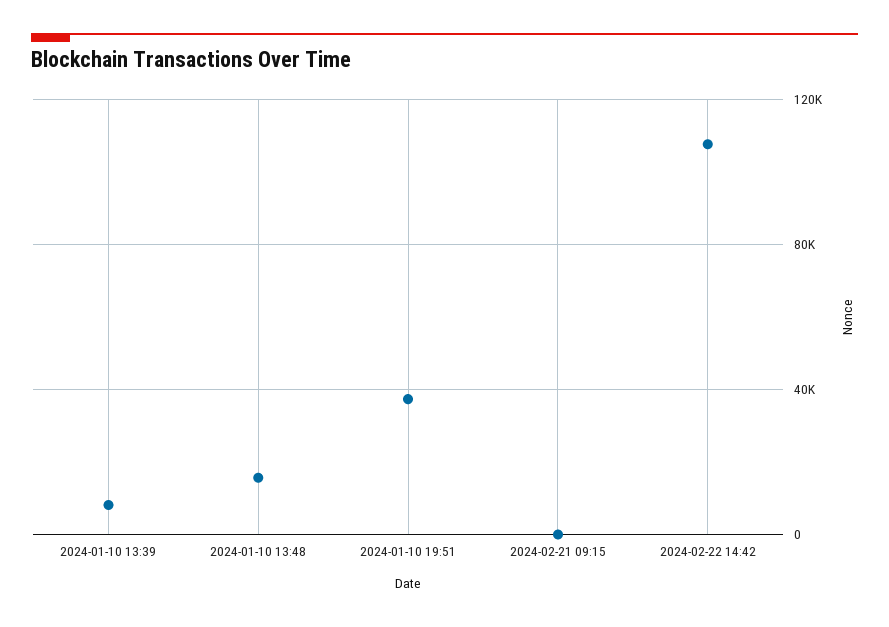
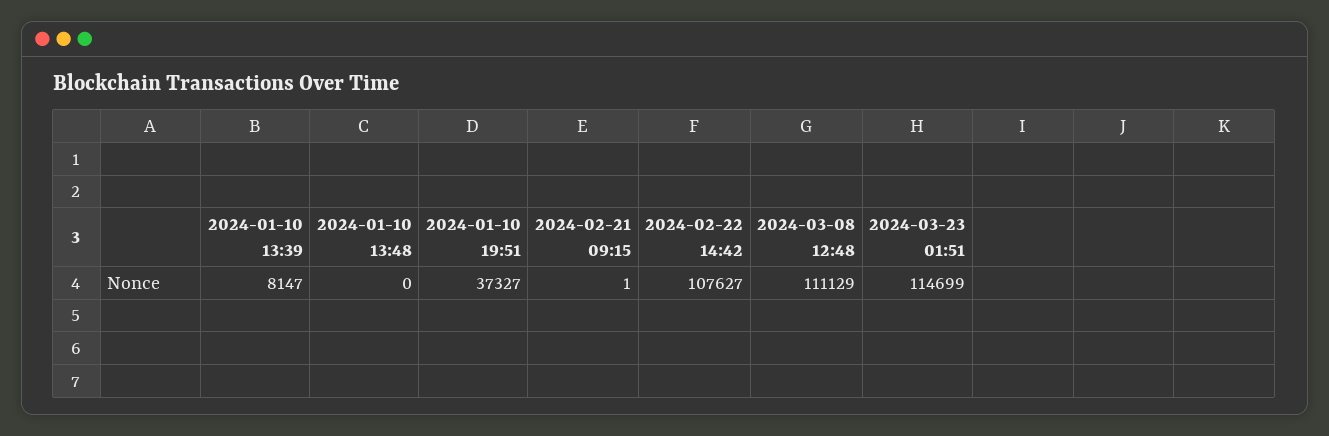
2024-01-10 13:48: 15000 -> 0
2024-03-08 12:48: none -> 111129
2024-03-23 01:51: none -> 114699

